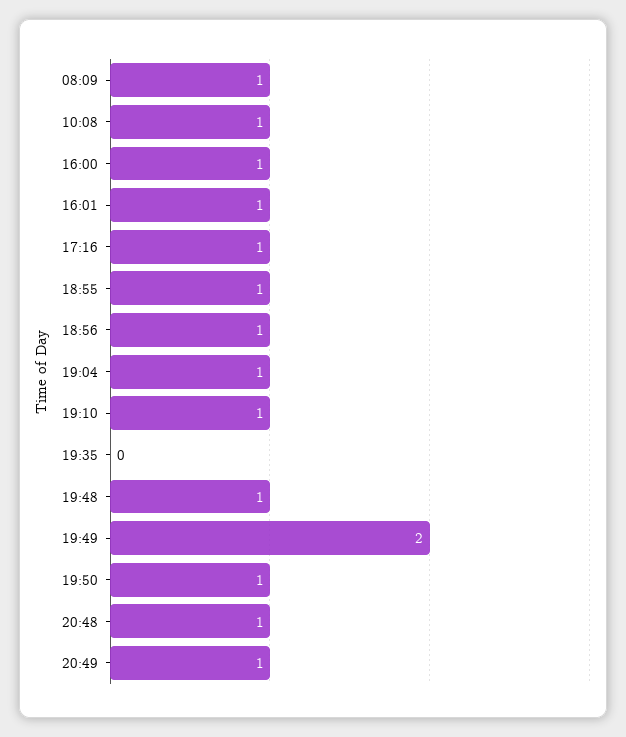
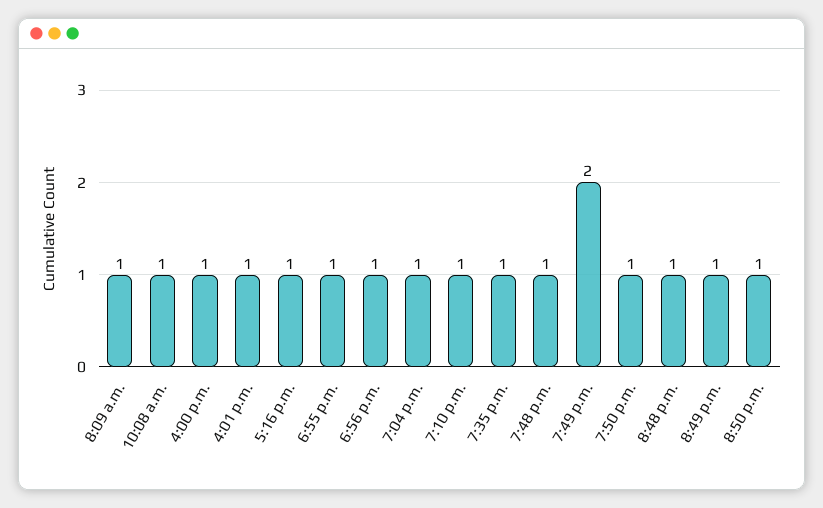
19:35: 0 -> 1
8:50 p.m.: none -> 1

